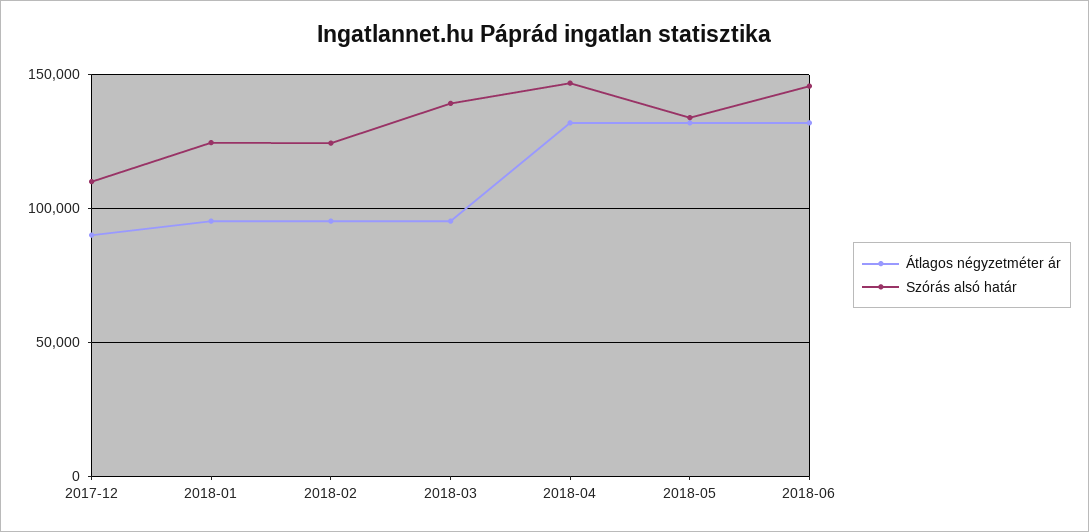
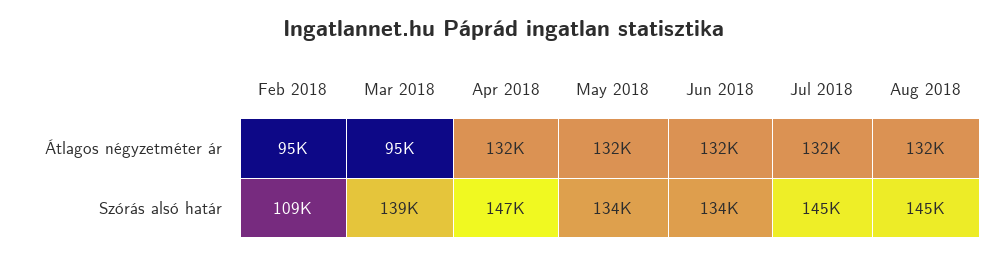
Átlagos négyzetméter ár, 2017-12: 90000 -> none
Szórás alsó határ, 2017-12: 110000 -> none
Átlagos négyzetméter ár, 2018-01: 95000 -> none
Szórás alsó határ, 2018-01: 125000 -> none
Szórás alsó határ, 2018-02: 125000 -> 109000
Szórás alsó határ, 2018-06: 145000 -> 134000
Átlagos négyzetméter ár, Jul 2018: none -> 132000
Átlagos négyzetméter ár, Aug 2018: none -> 132000
Szórás alsó határ, Jul 2018: none -> 145000
Szórás alsó határ, Aug 2018: none -> 145000

